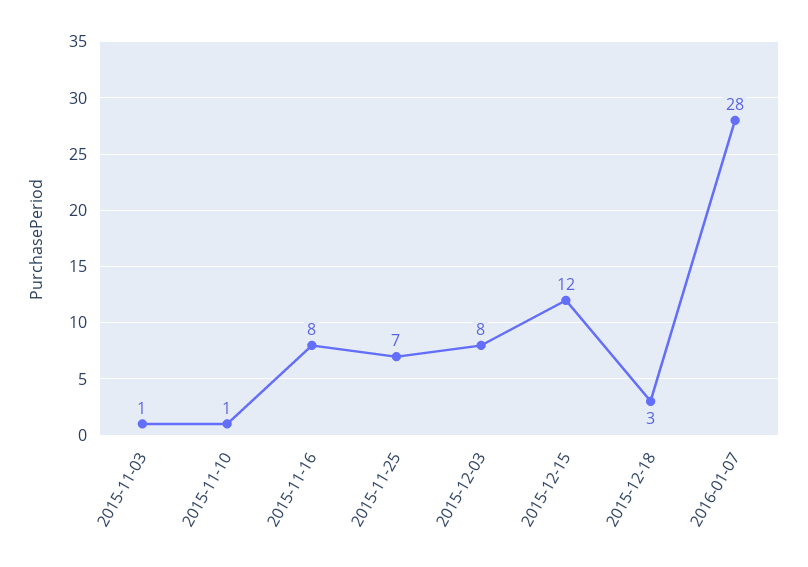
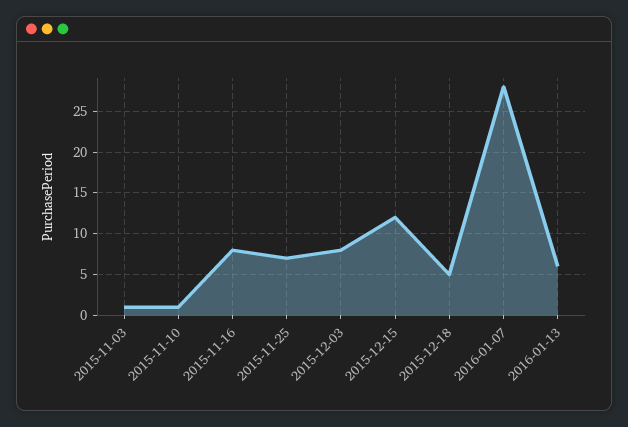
2015-12-18: 3 -> 5
2016-01-13: none -> 6

